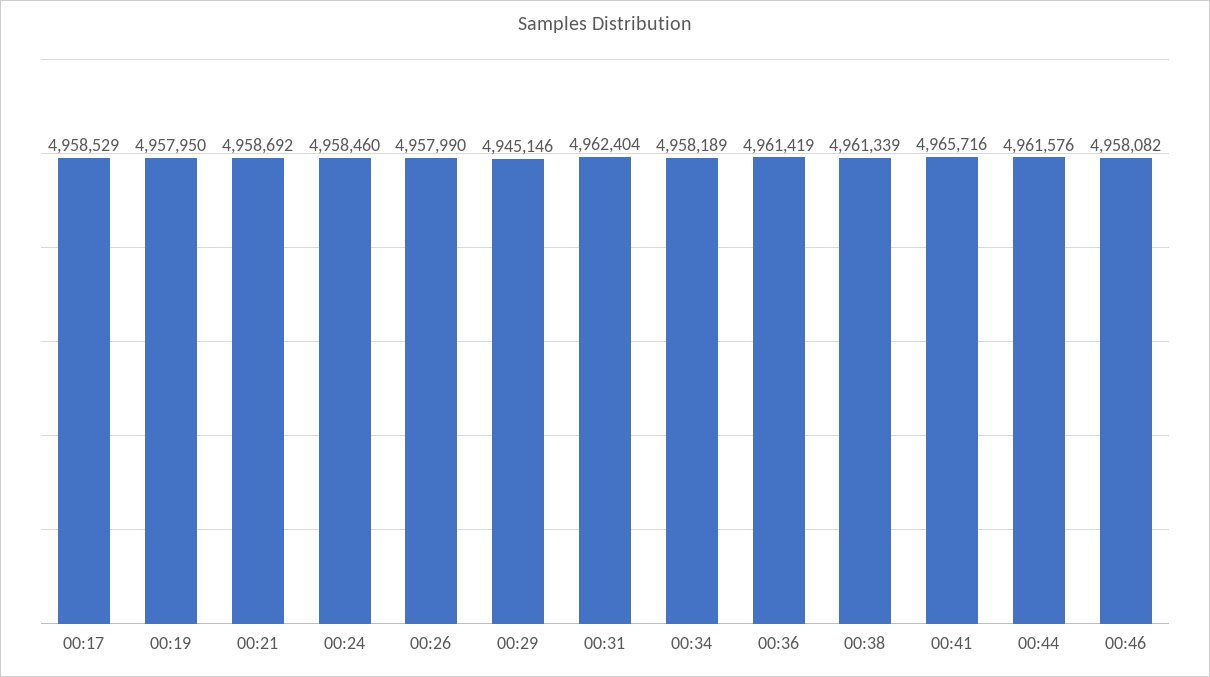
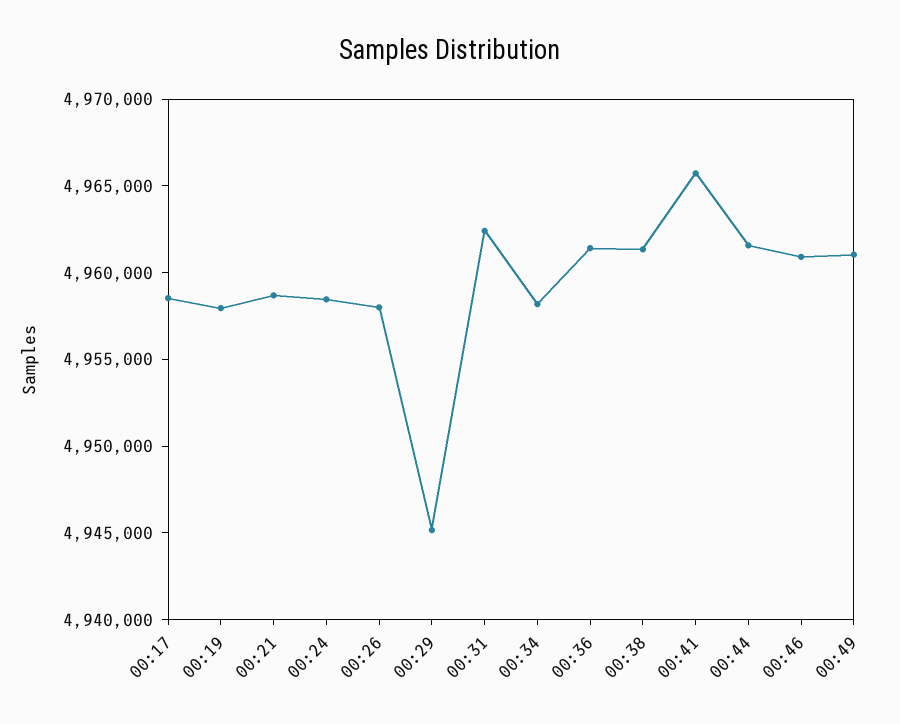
00:46: 4958082 -> 4961000
00:49: none -> 4961000

